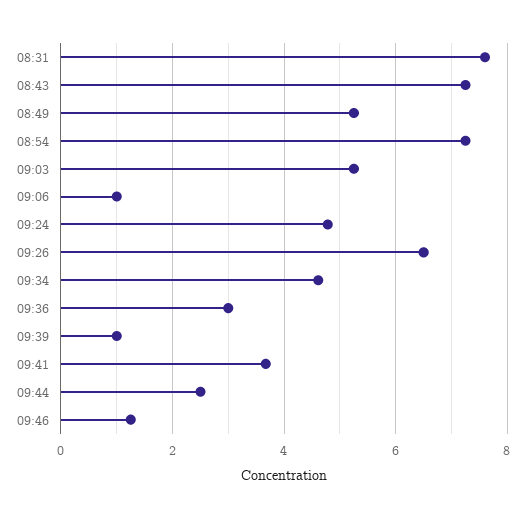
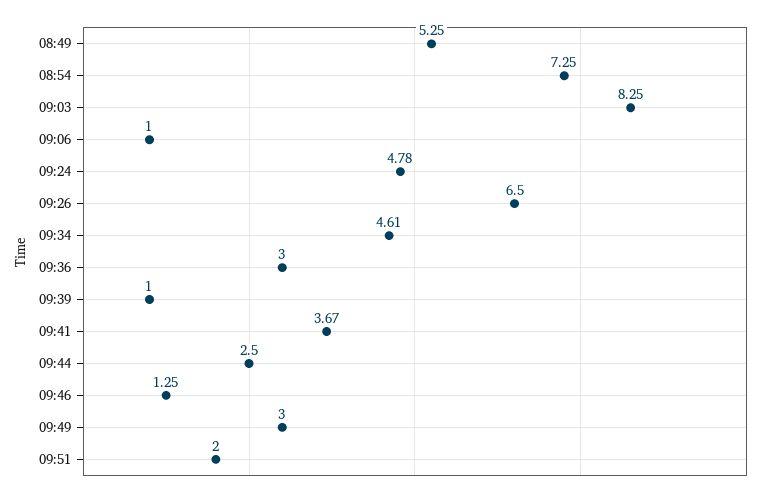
08:31: 7.6 -> none
08:43: 7.2 -> none
09:03: 5.2 -> 8.25
09:49: none -> 3
09:51: none -> 2

